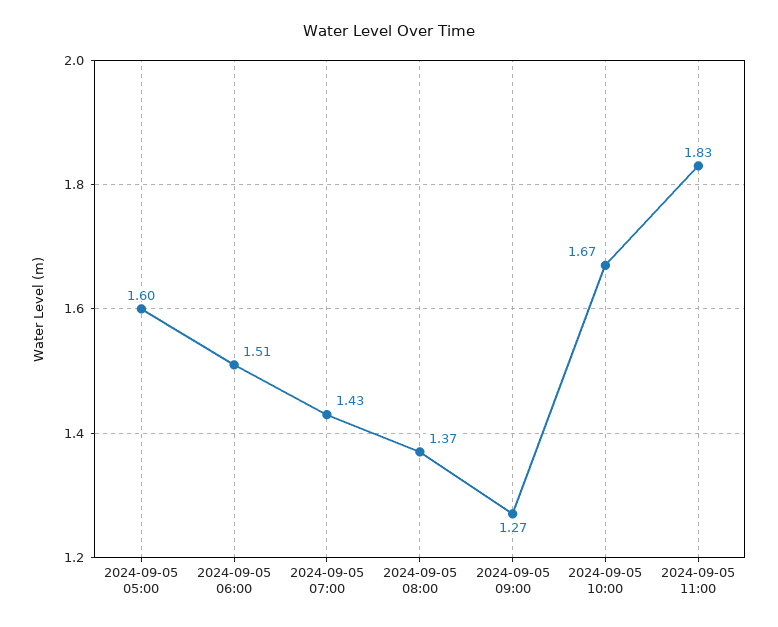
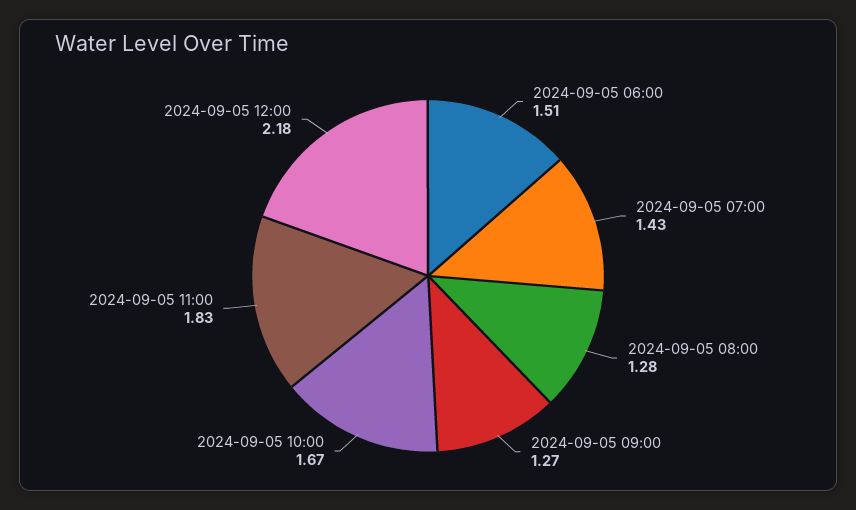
2024-09-05 05:00: 1.6 -> none
2024-09-05 08:00: 1.37 -> 1.28
2024-09-05 12:00: none -> 2.18

